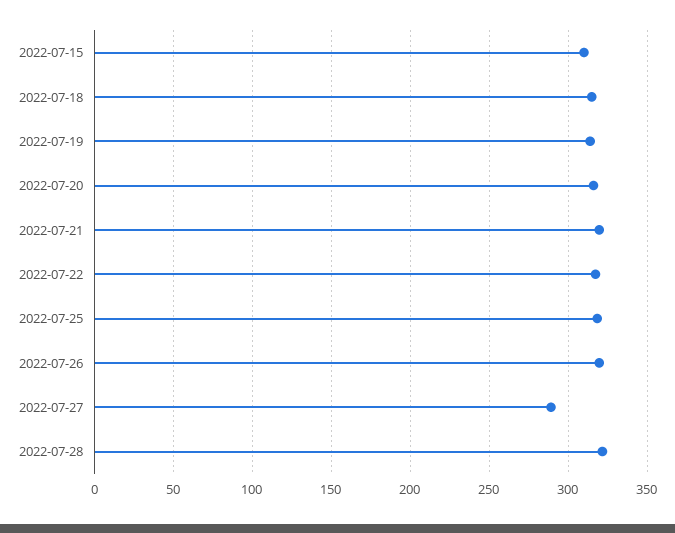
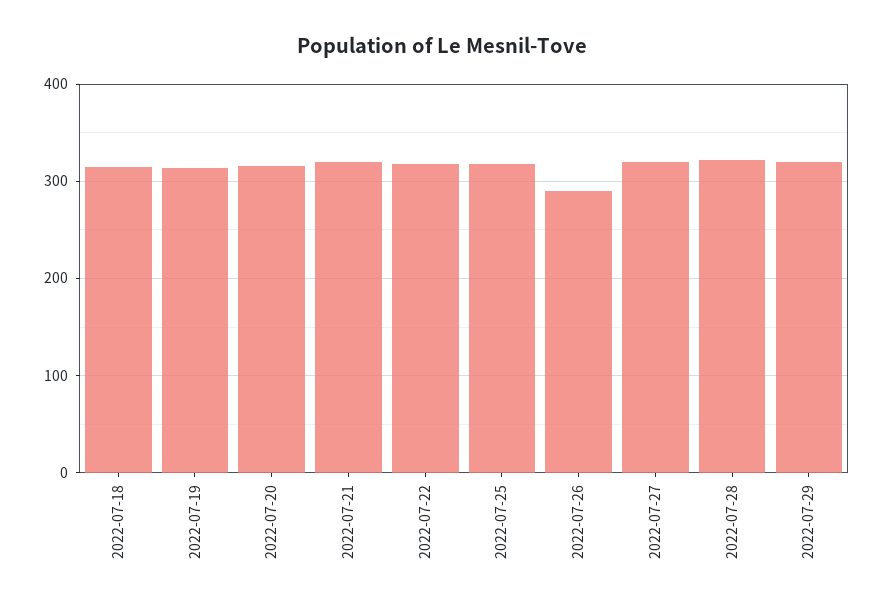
2022-07-15: 310 -> none
2022-07-26: 320 -> 290
2022-07-27: 290 -> 320
2022-07-29: none -> 320

